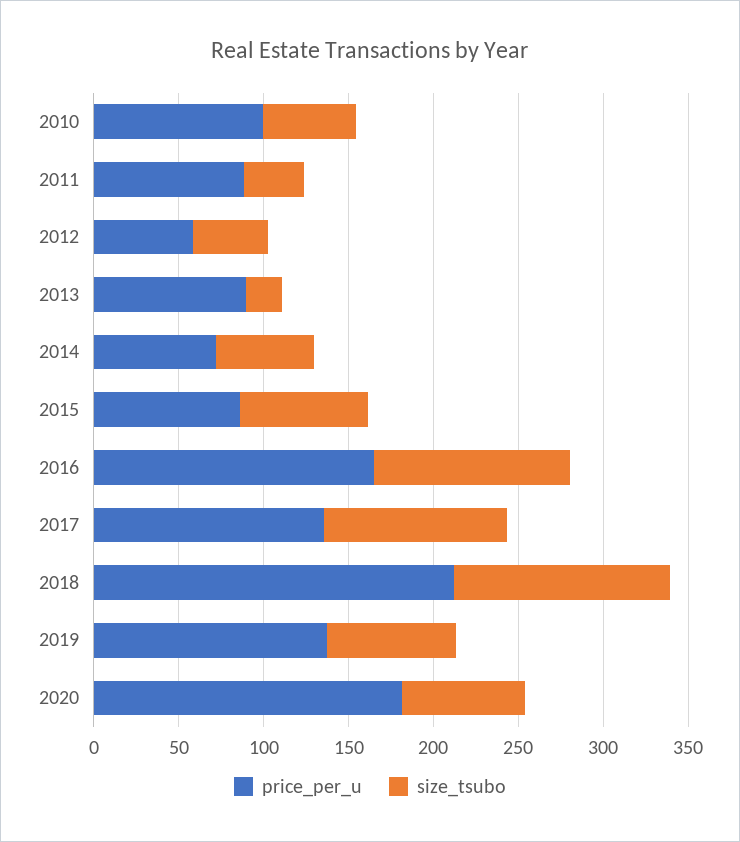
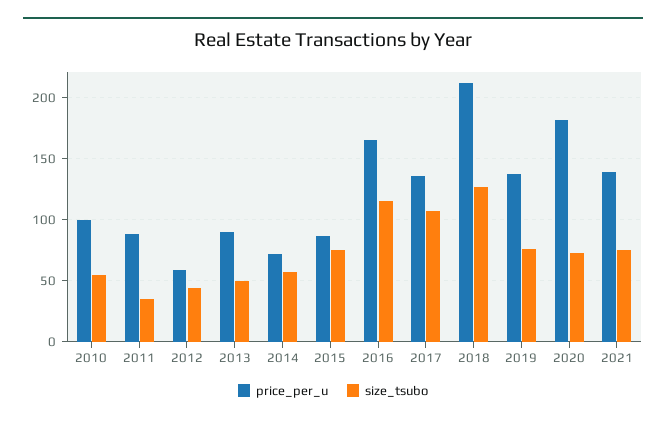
size_tsubo, 2013: 20 -> 50
price_per_u, 2021: none -> 140
size_tsubo, 2021: none -> 75

